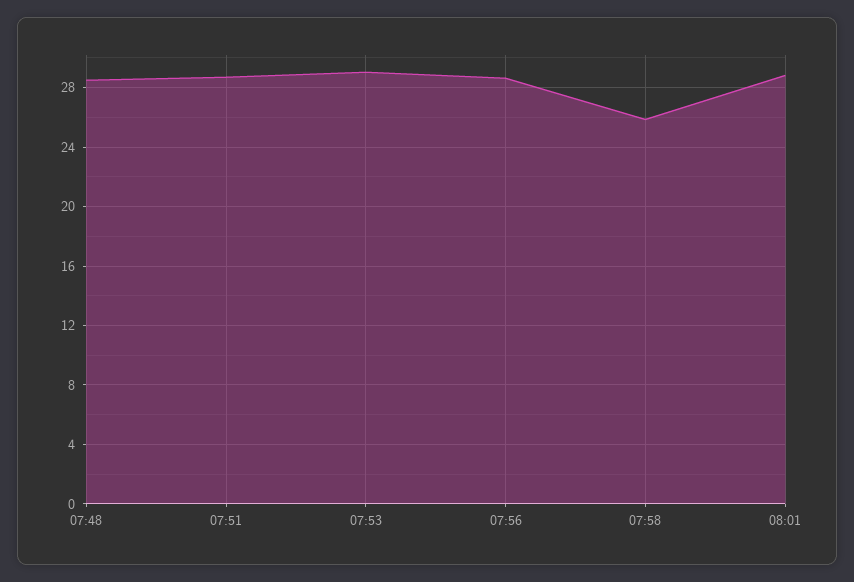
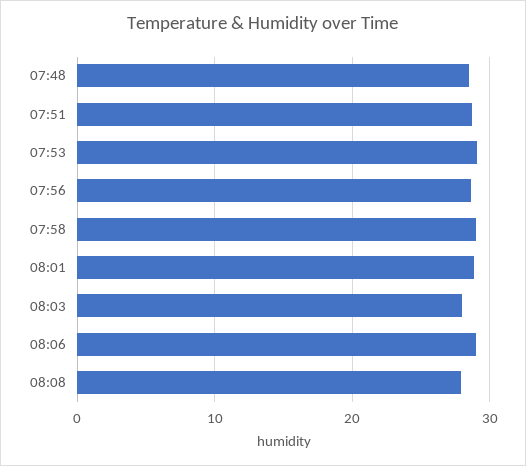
07:58: 26 -> 29
08:03: none -> 28
08:06: none -> 29
08:08: none -> 28

